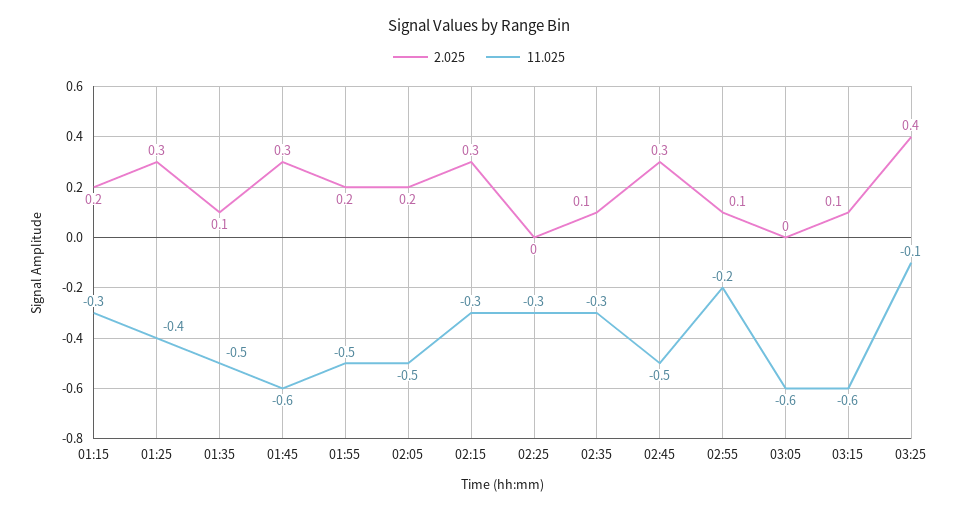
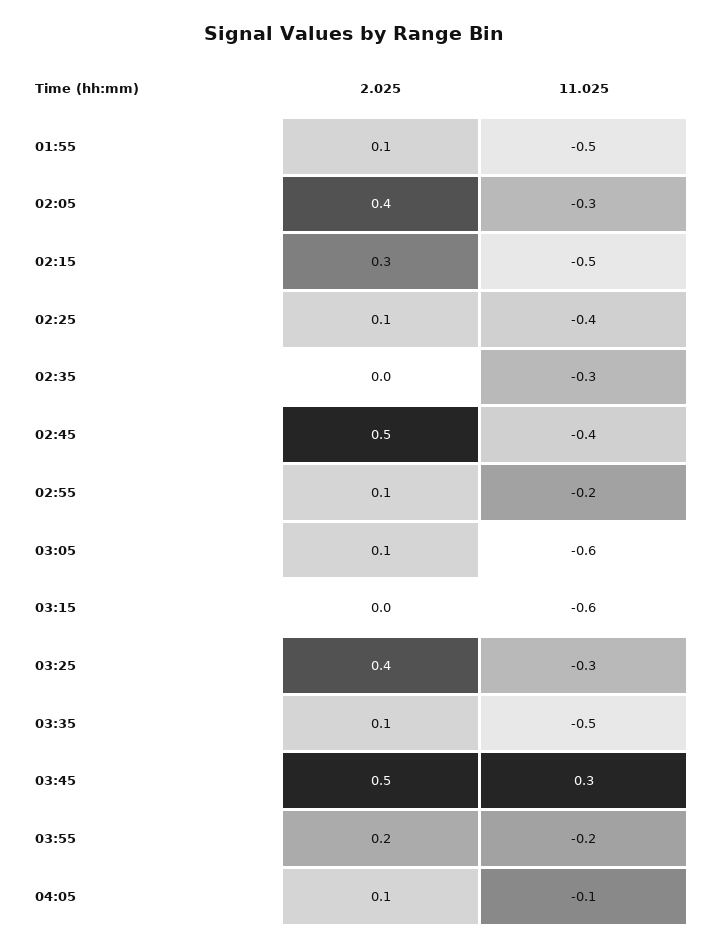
2.025, 01:15: 0.2 -> none
11.025, 01:15: -0.3 -> none
2.025, 01:25: 0.3 -> none
11.025, 01:25: -0.4 -> none
2.025, 01:35: 0.1 -> none
11.025, 01:35: -0.5 -> none
2.025, 01:45: 0.3 -> none
11.025, 01:45: -0.6 -> none
2.025, 01:55: 0.2 -> 0.1
2.025, 02:05: 0.2 -> 0.4
11.025, 02:05: -0.5 -> -0.3
11.025, 02:15: -0.3 -> -0.5
2.025, 02:25: 0 -> 0.1
11.025, 02:25: -0.3 -> -0.4
2.025, 02:35: 0.1 -> 0
2.025, 02:45: 0.3 -> 0.5
11.025, 02:45: -0.5 -> -0.4
2.025, 03:05: 0 -> 0.1
2.025, 03:15: 0.1 -> 0
11.025, 03:25: -0.1 -> -0.3
2.025, 03:35: none -> 0.1
11.025, 03:35: none -> -0.5
2.025, 03:45: none -> 0.5
11.025, 03:45: none -> 0.3
2.025, 03:55: none -> 0.2
11.025, 03:55: none -> -0.2
2.025, 04:05: none -> 0.1
11.025, 04:05: none -> -0.1

